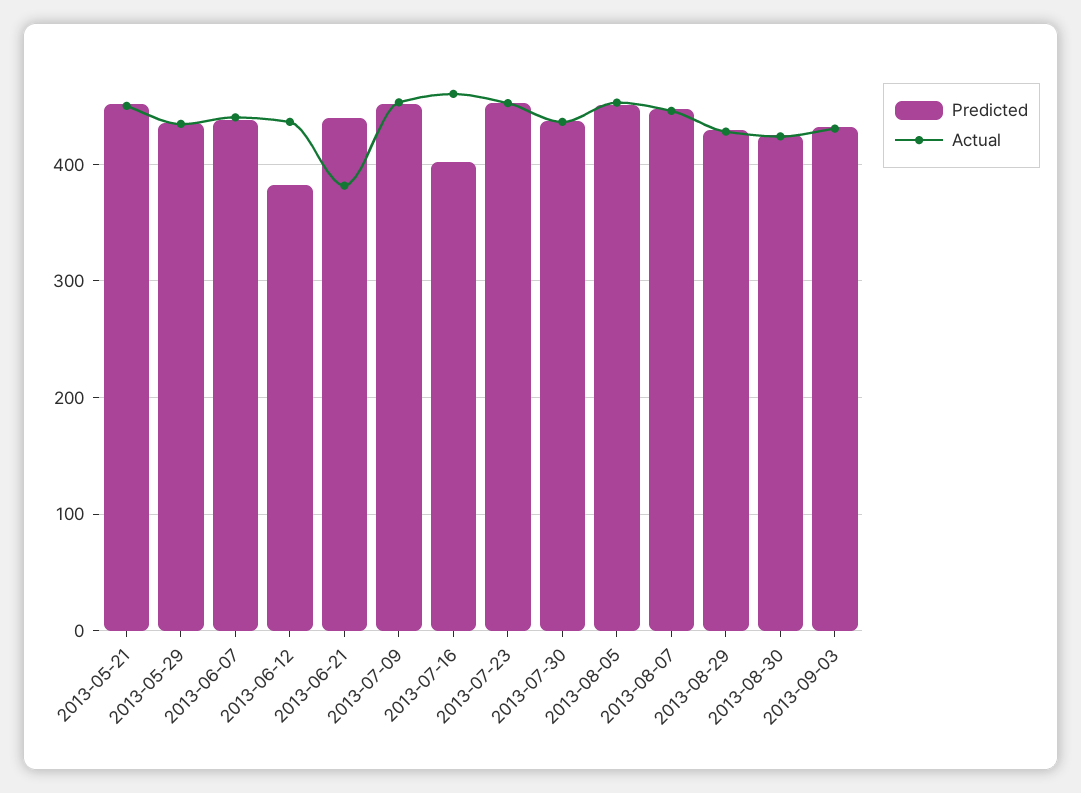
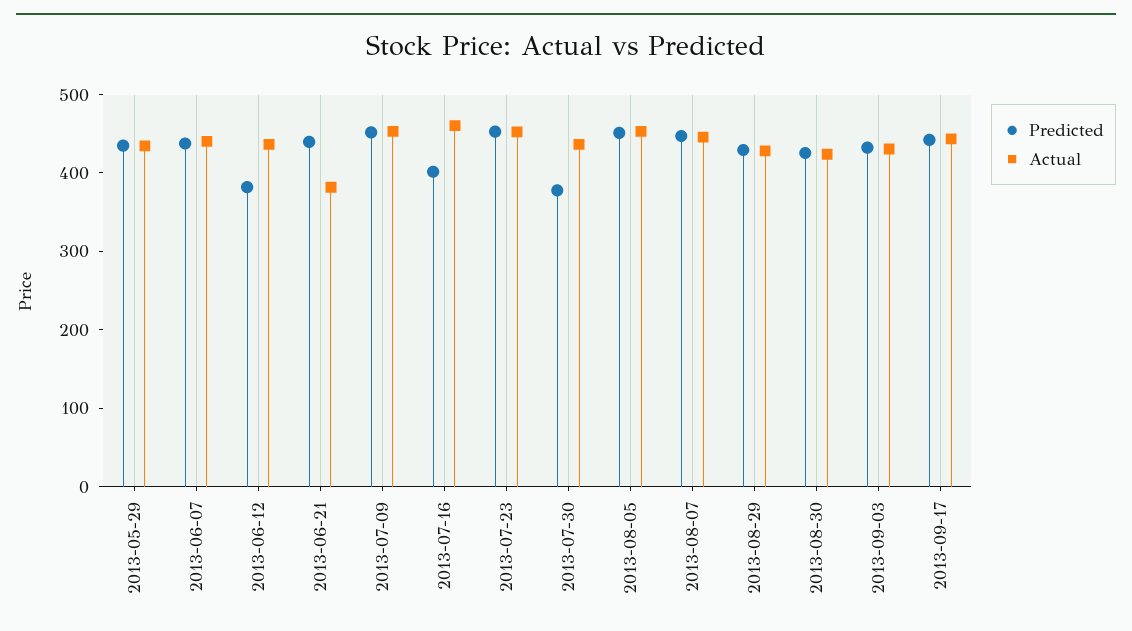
Predicted, 2013-05-21: 450 -> none
Actual, 2013-05-21: 450 -> none
Predicted, 2013-07-30: 440 -> 380
Predicted, 2013-09-17: none -> 440
Actual, 2013-09-17: none -> 440

